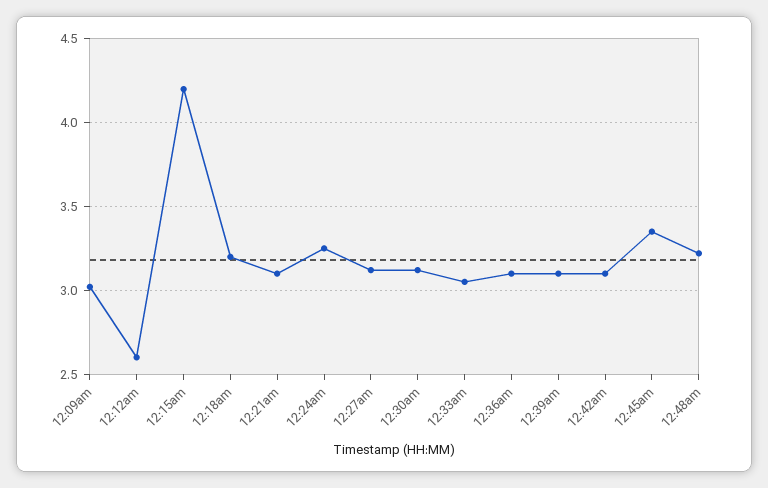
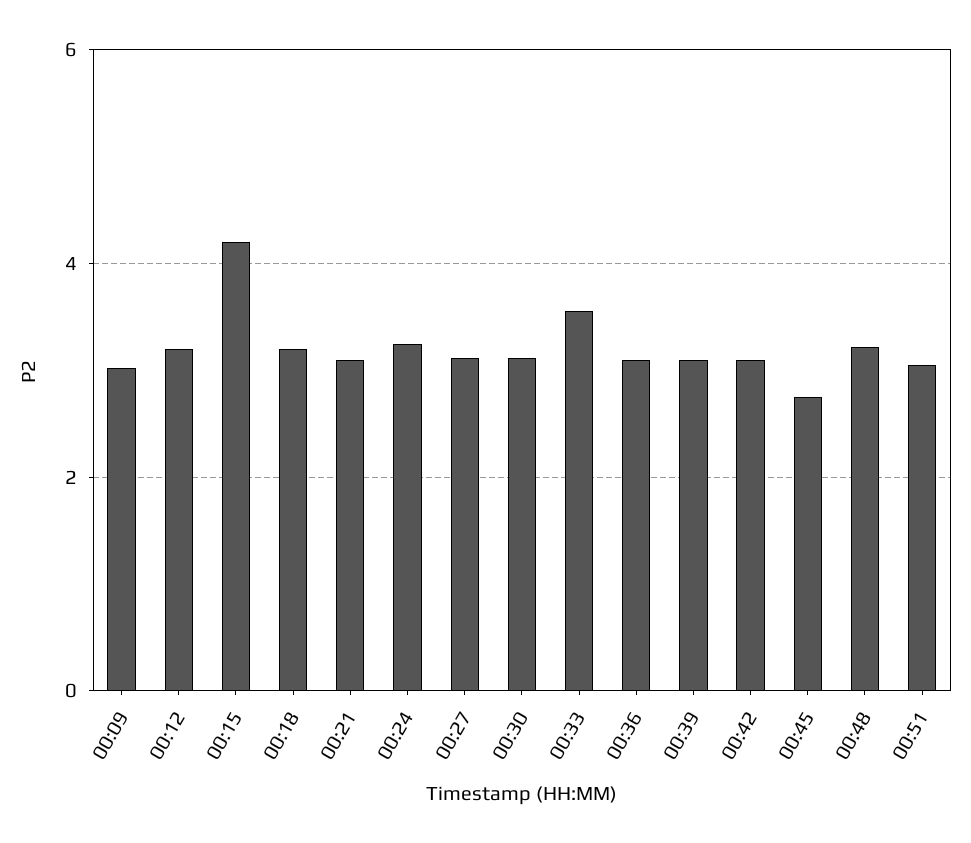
12:12am: 2.6 -> 3.2
12:33am: 3.05 -> 3.6
12:45am: 3.35 -> 2.8
00:51: none -> 3

